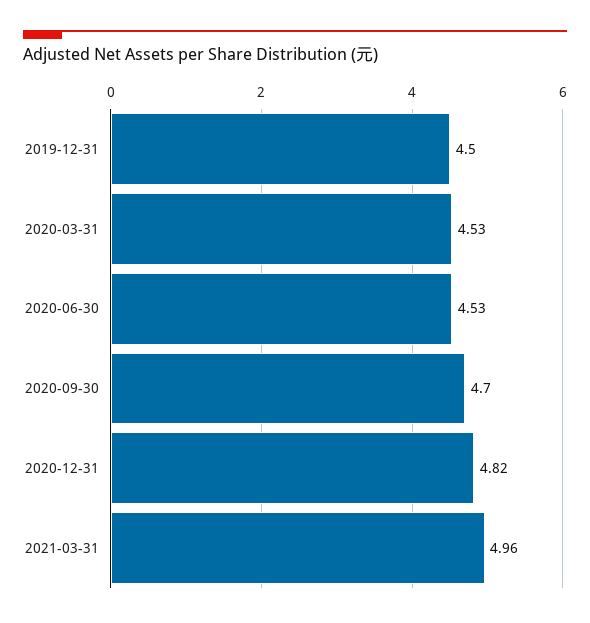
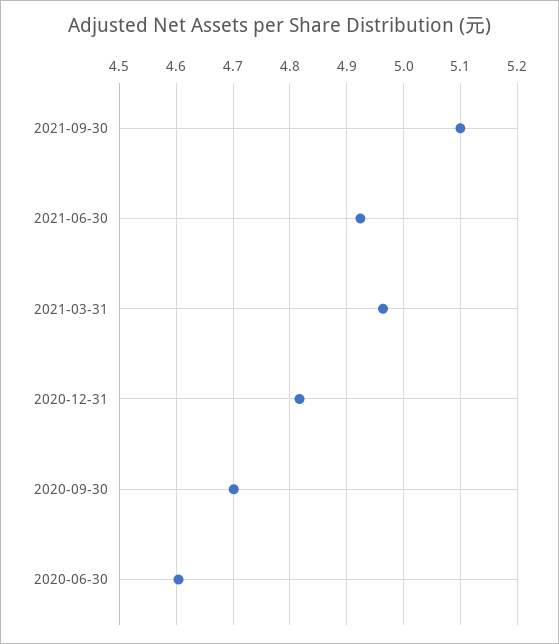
2019-12-31: 4.5 -> none
2020-03-31: 4.53 -> none
2020-06-30: 4.53 -> 4.6
2021-09-30: none -> 5.1
2021-06-30: none -> 4.92

